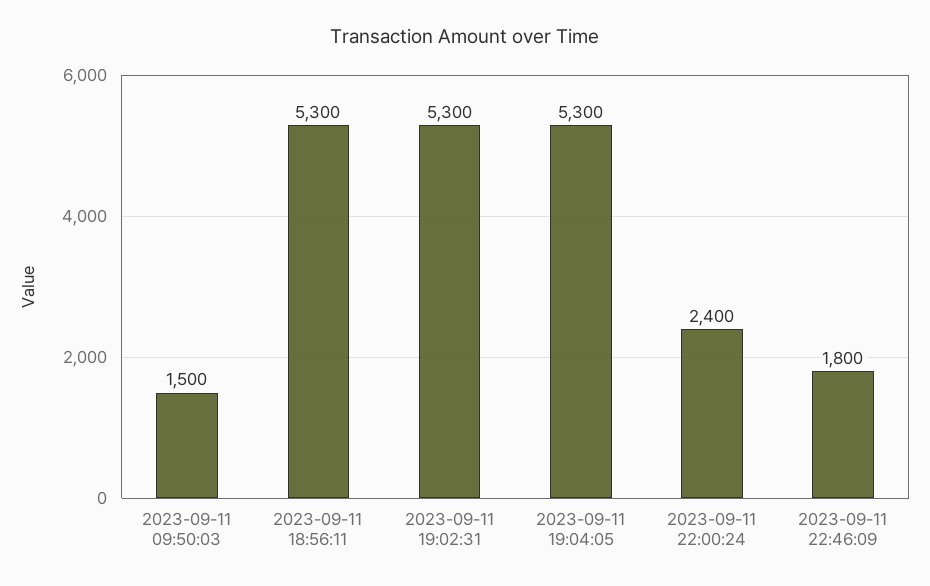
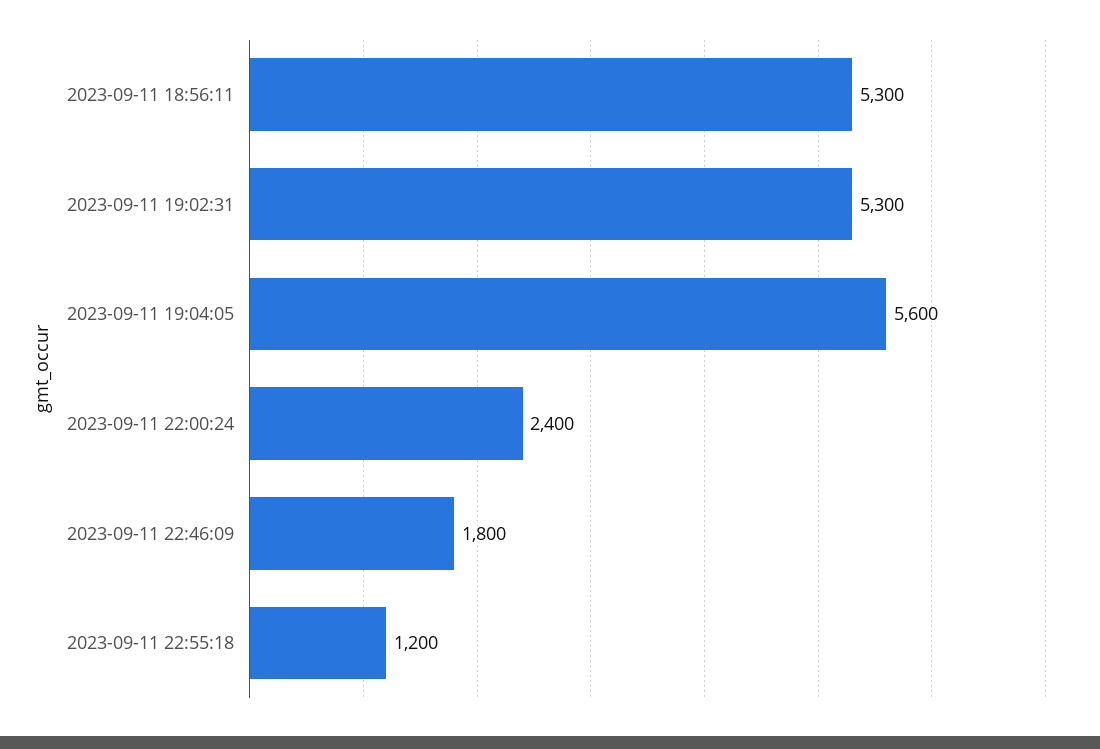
2023-09-11 09:50:03: 1500 -> none
2023-09-11 19:04:05: 5300 -> 5600
2023-09-11 22:55:18: none -> 1200

